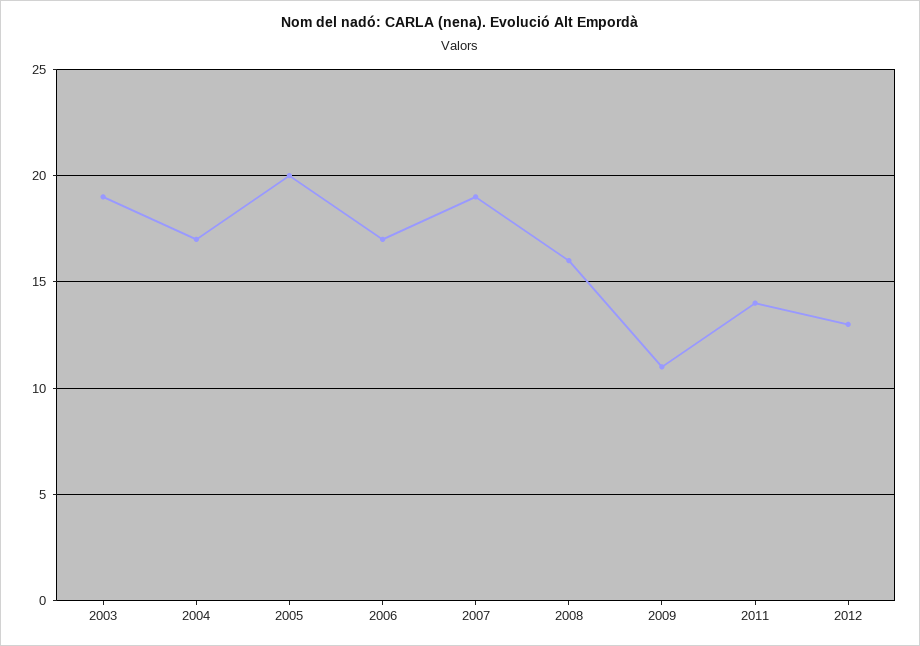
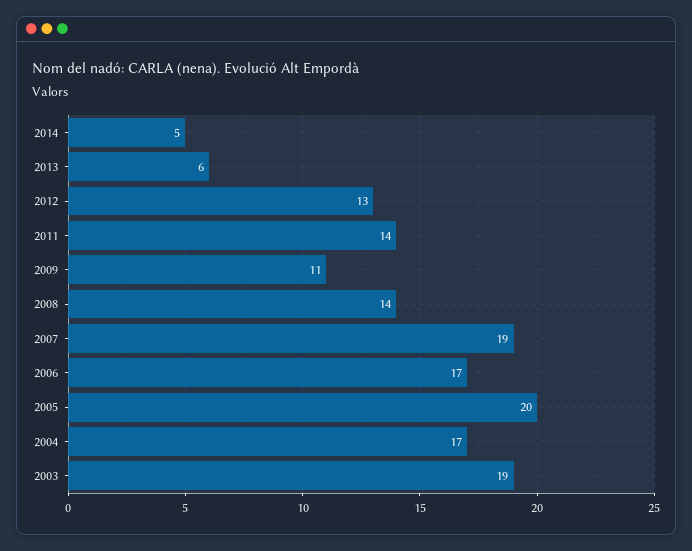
2008: 16 -> 14
2014: none -> 5
2013: none -> 6

